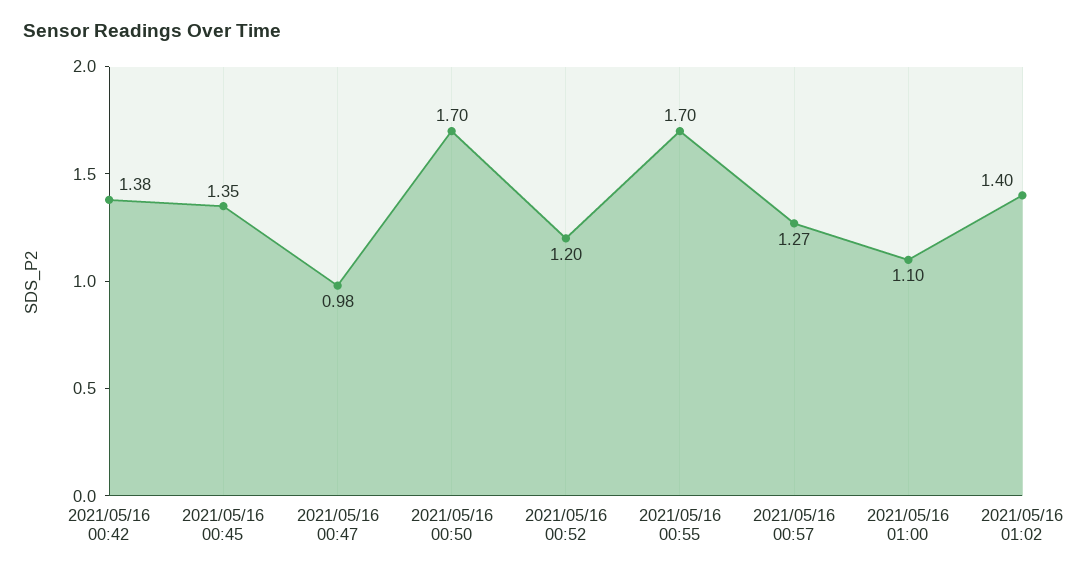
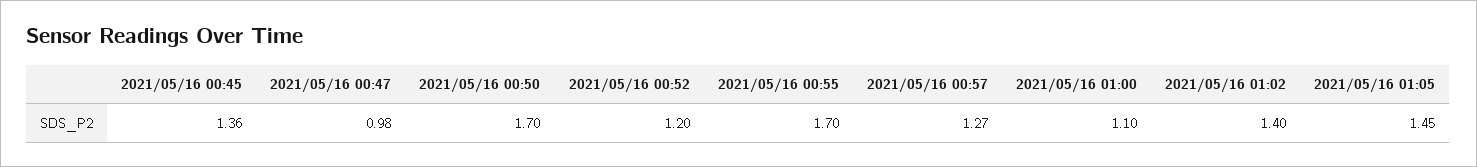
2021/05/16 00:42: 1.38 -> none
2021/05/16 00:45: 1.35 -> 1.36
2021/05/16 01:05: none -> 1.45

